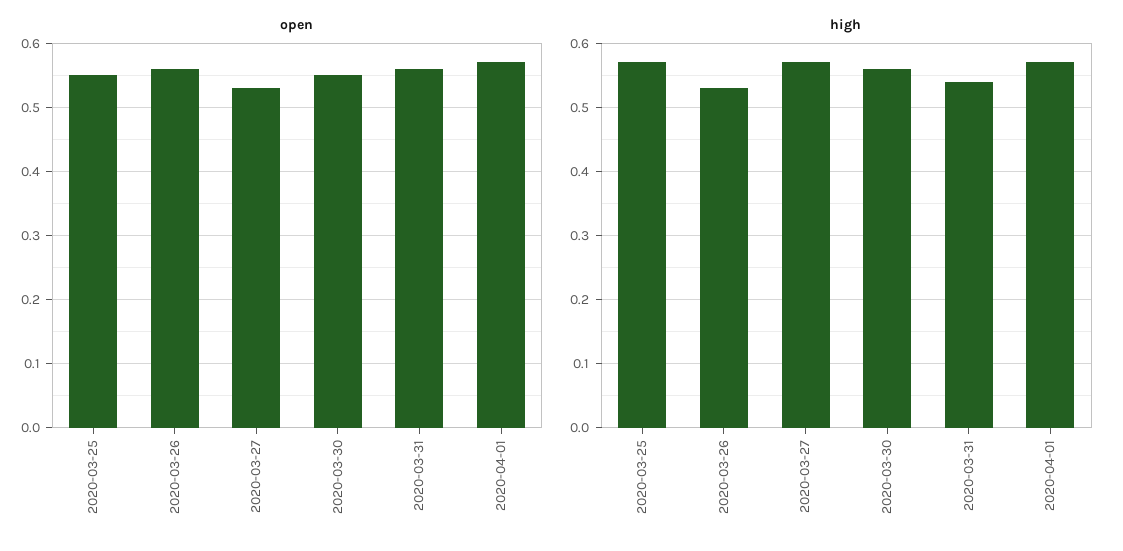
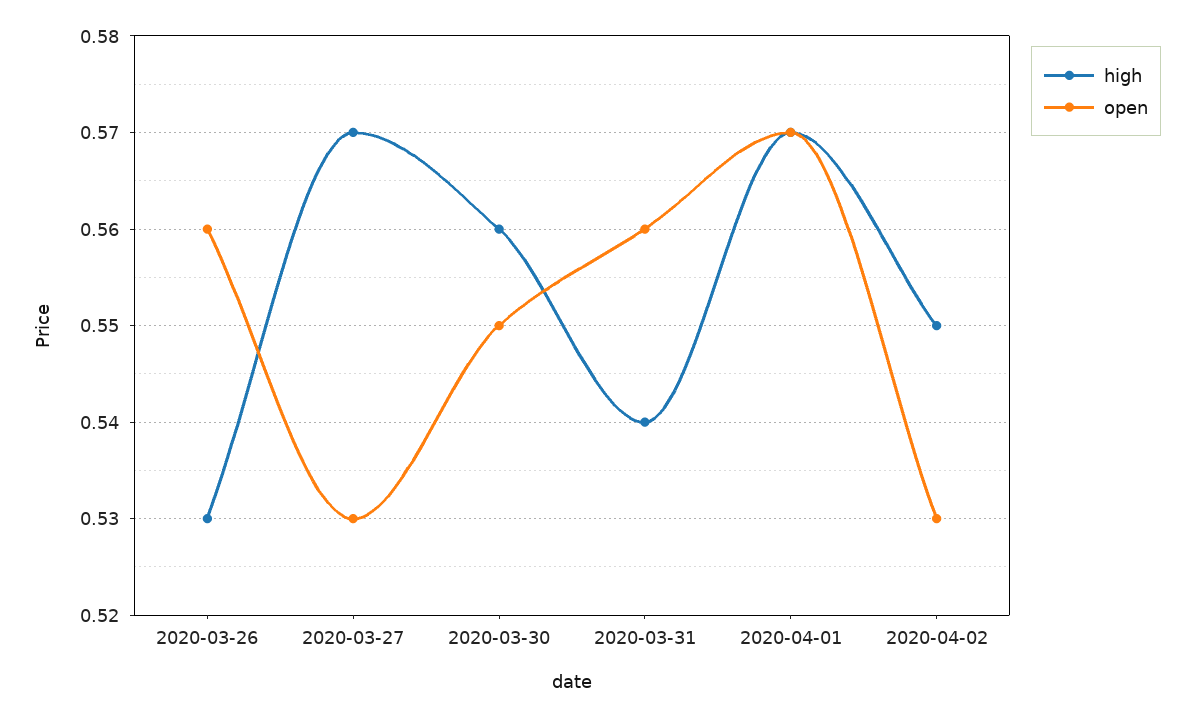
open, 2020-03-25: 0.55 -> none
high, 2020-03-25: 0.57 -> none
high, 2020-04-02: none -> 0.55
open, 2020-04-02: none -> 0.53

